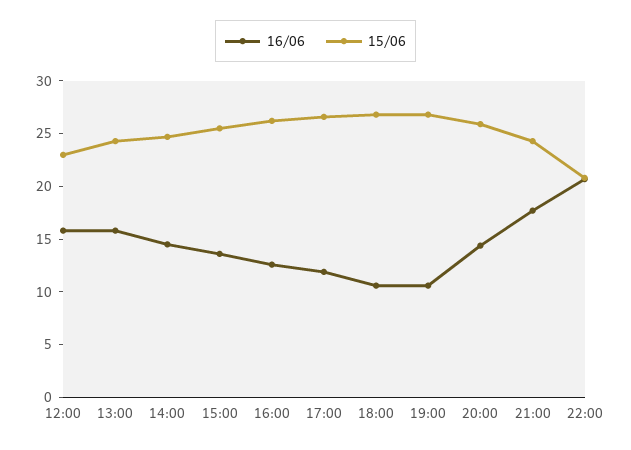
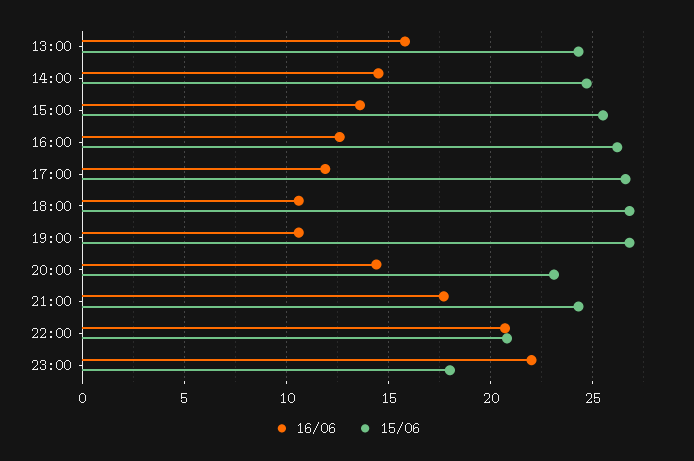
16/06, 12:00: 16 -> none
15/06, 12:00: 23 -> none
15/06, 20:00: 26 -> 23
16/06, 23:00: none -> 22
15/06, 23:00: none -> 18

